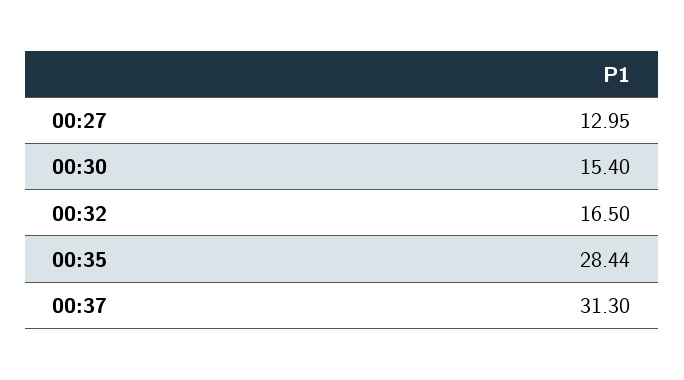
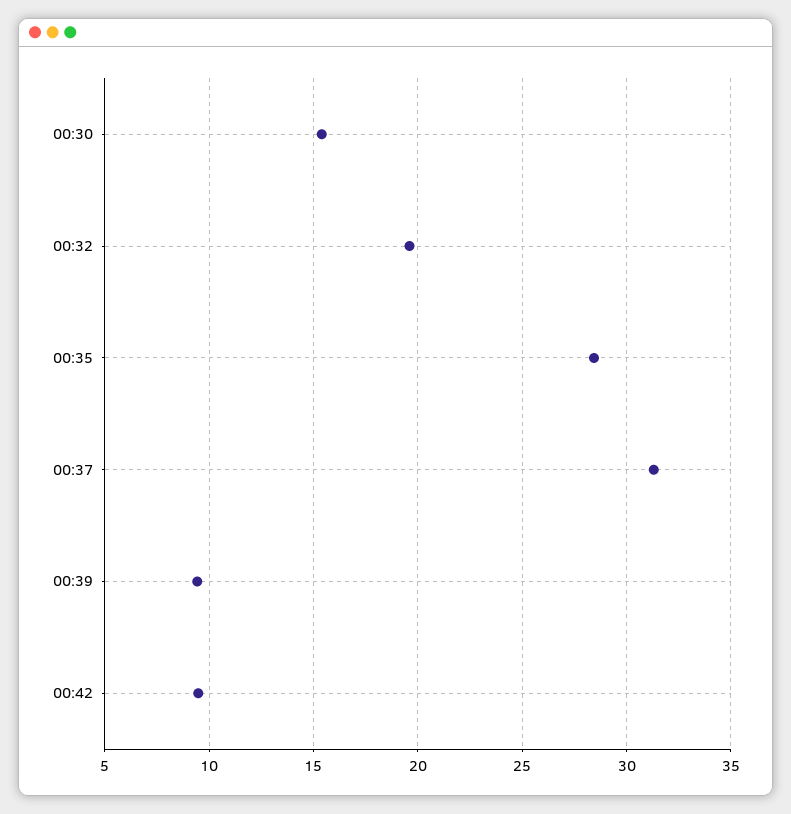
00:27: 12.95 -> none
00:32: 16.5 -> 19.5
00:39: none -> 9.5
00:42: none -> 9.5

